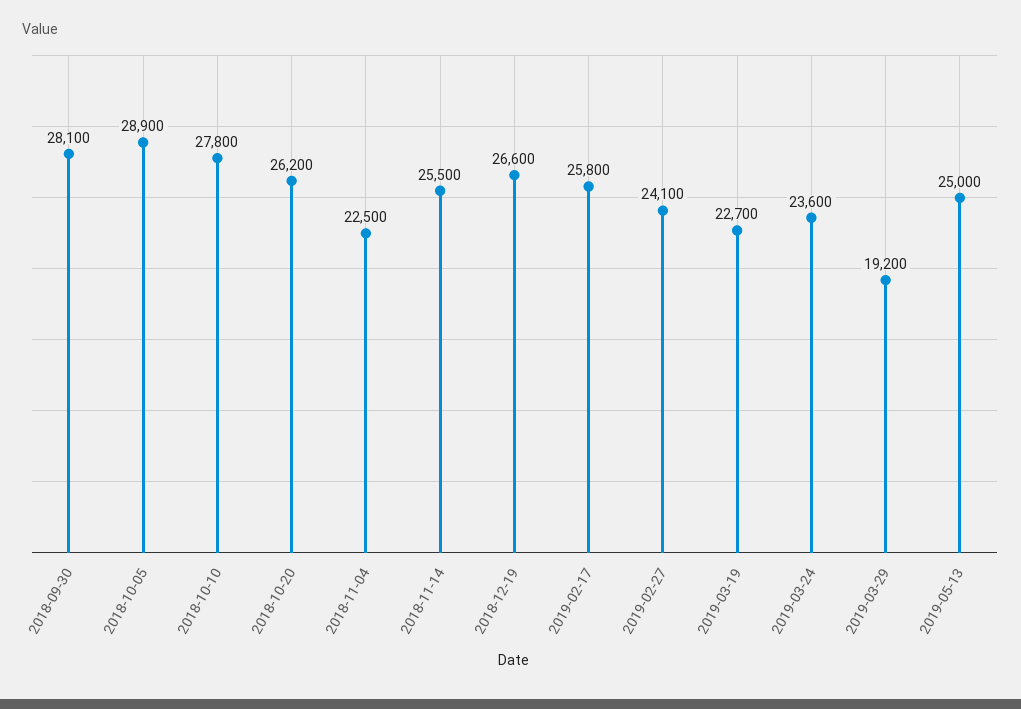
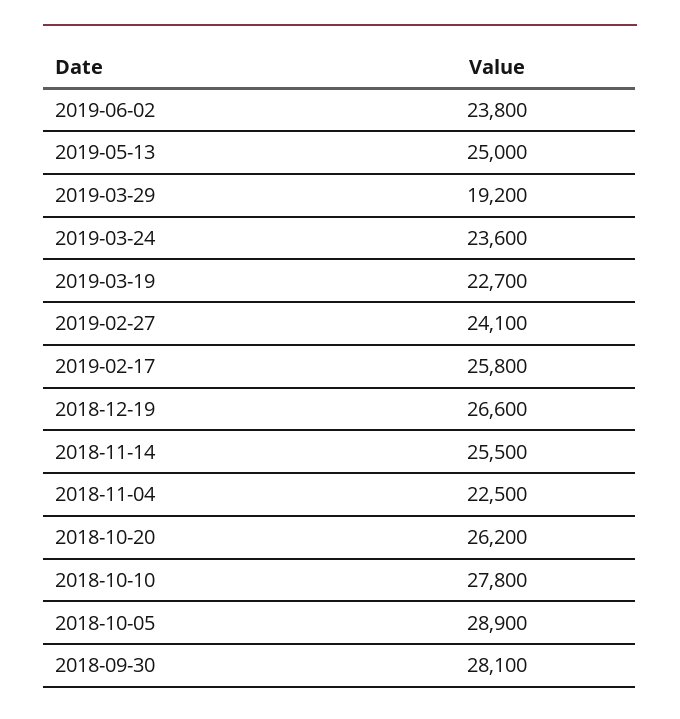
2019-06-02: none -> 23800

